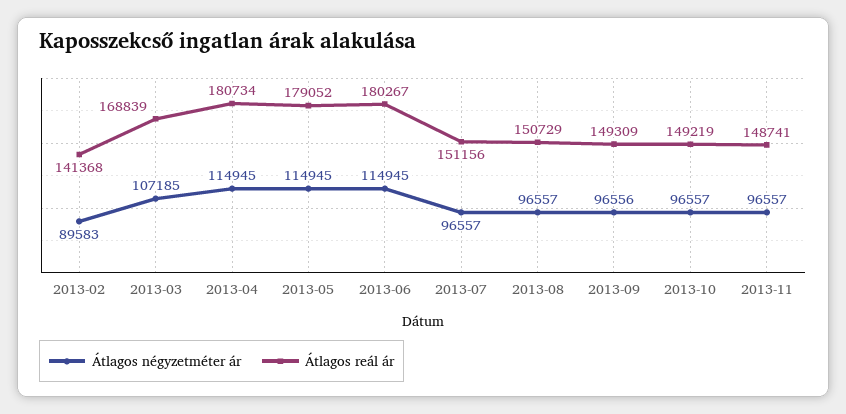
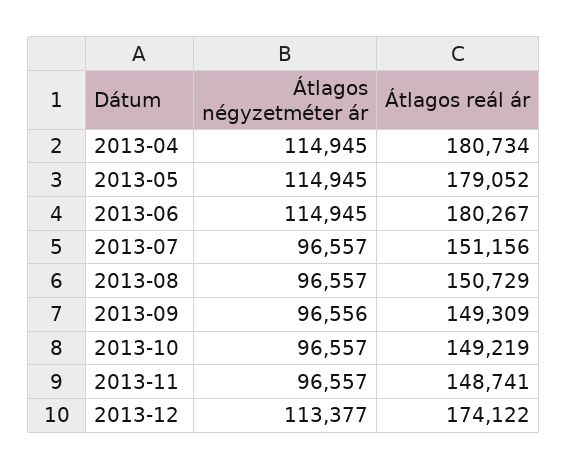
Átlagos négyzetméter ár, 2013-02: 89583 -> none
Átlagos reál ár, 2013-02: 141368 -> none
Átlagos négyzetméter ár, 2013-03: 107185 -> none
Átlagos reál ár, 2013-03: 168839 -> none
Átlagos négyzetméter ár, 2013-12: none -> 113377
Átlagos reál ár, 2013-12: none -> 174122

